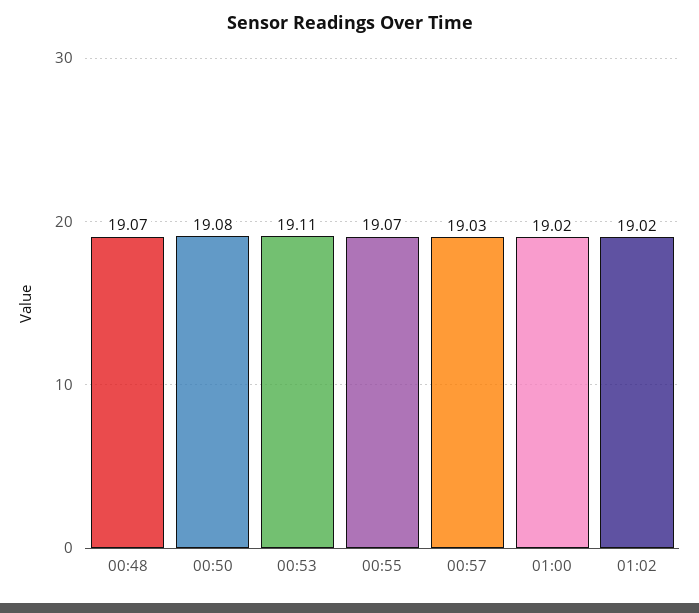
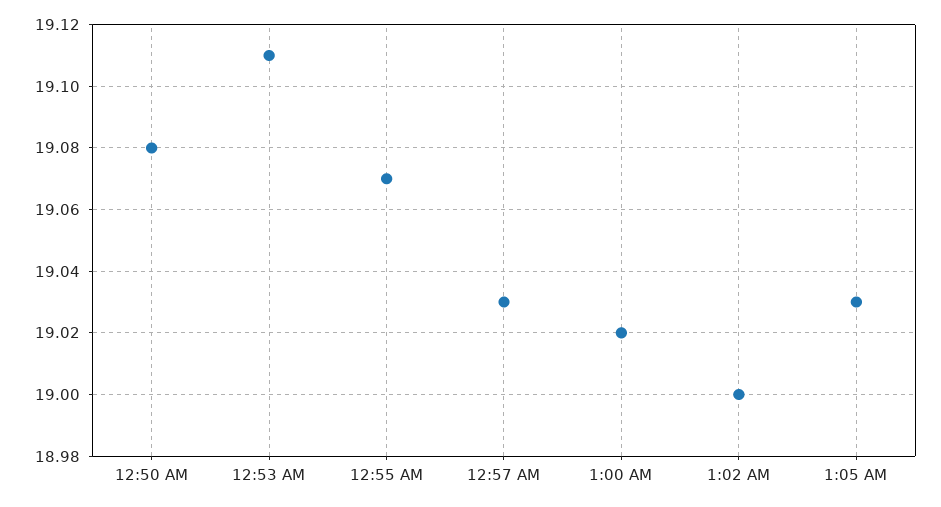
00:48: 19.07 -> none
01:02: 19.02 -> 19
1:05 AM: none -> 19.03

